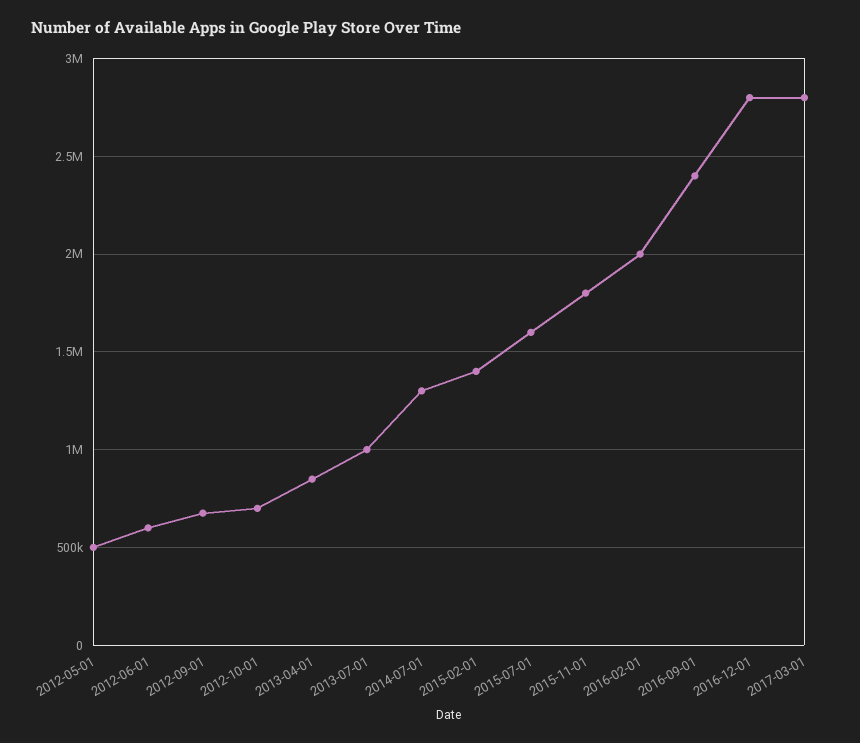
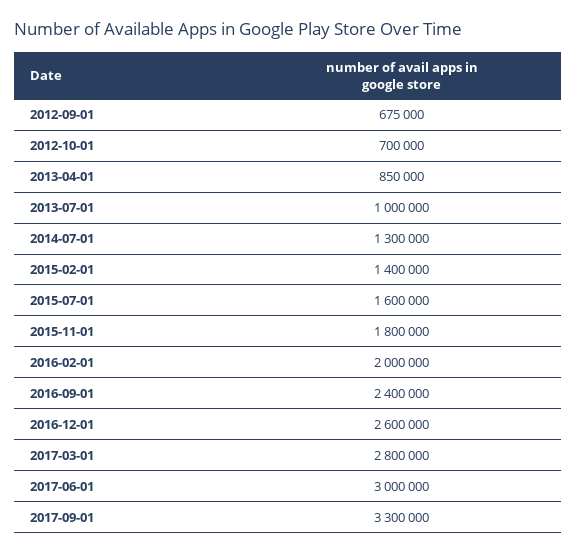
2012-05-01: 500000 -> none
2012-06-01: 600000 -> none
2016-12-01: 2800000 -> 2600000
2017-06-01: none -> 3000000
2017-09-01: none -> 3300000

